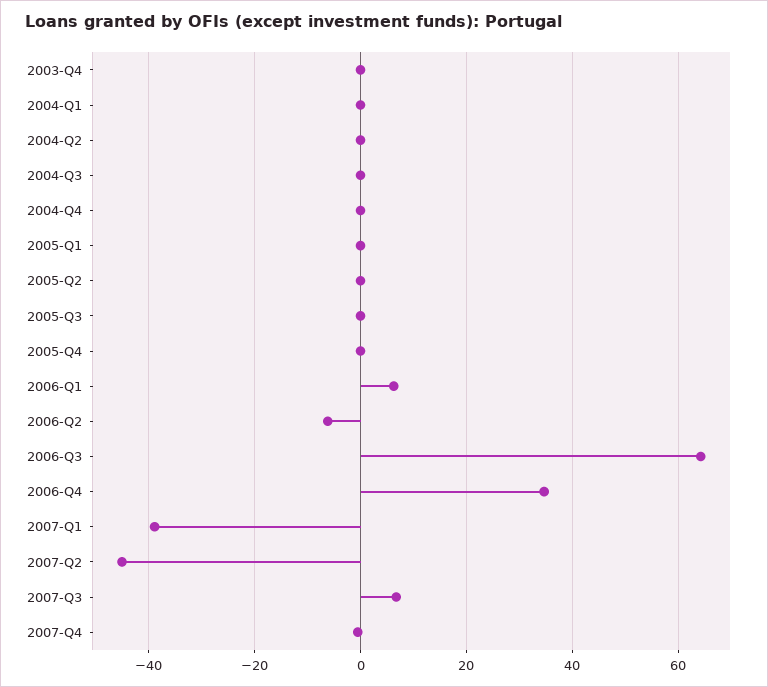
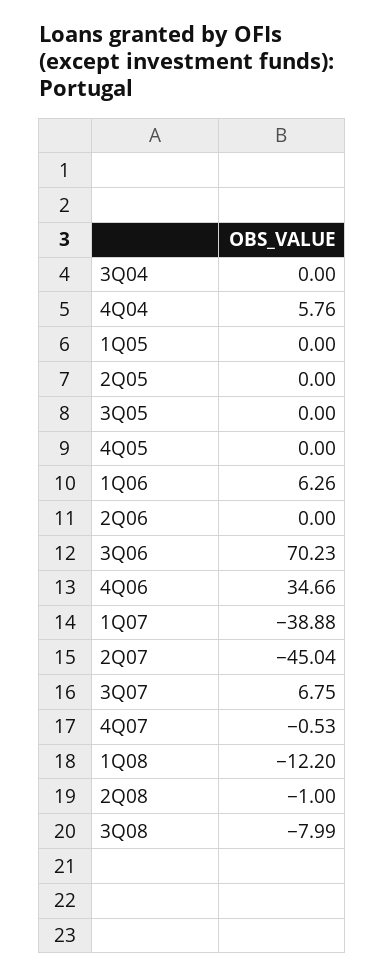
2003-Q4: 0 -> none
2004-Q1: 0 -> none
2004-Q2: 0 -> none
2004-Q4: 0 -> 5.76
2006-Q2: -6 -> 0
2006-Q3: 64 -> 70.23
1Q08: none -> -12.2
2Q08: none -> -1
3Q08: none -> -7.99

